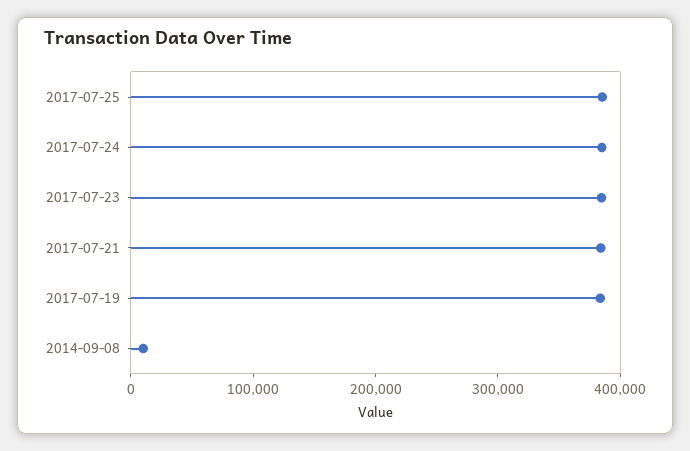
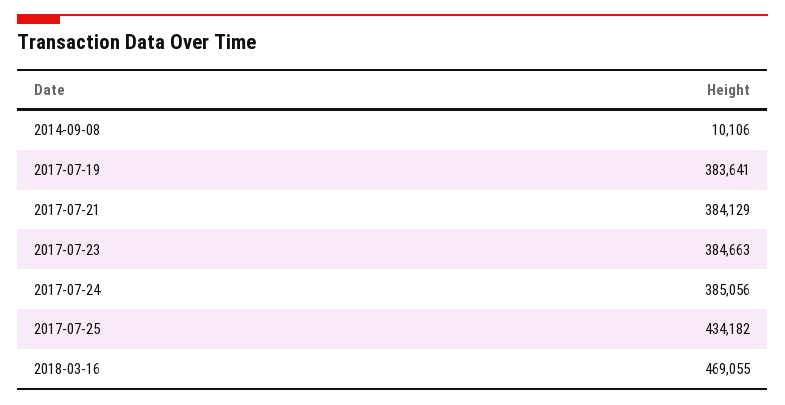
2017-07-25: 380000 -> 434182
2018-03-16: none -> 469055

